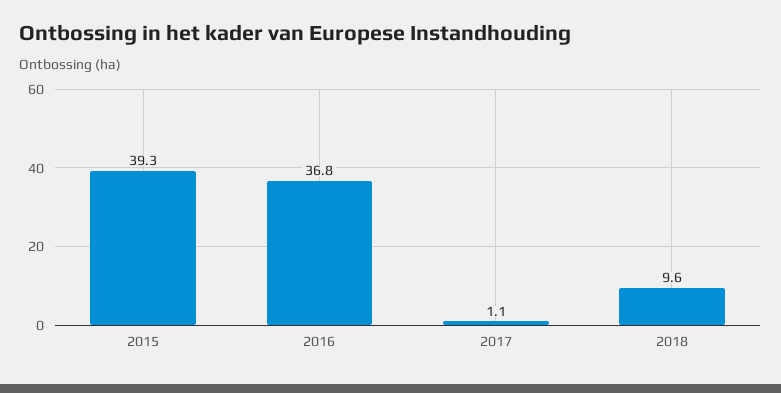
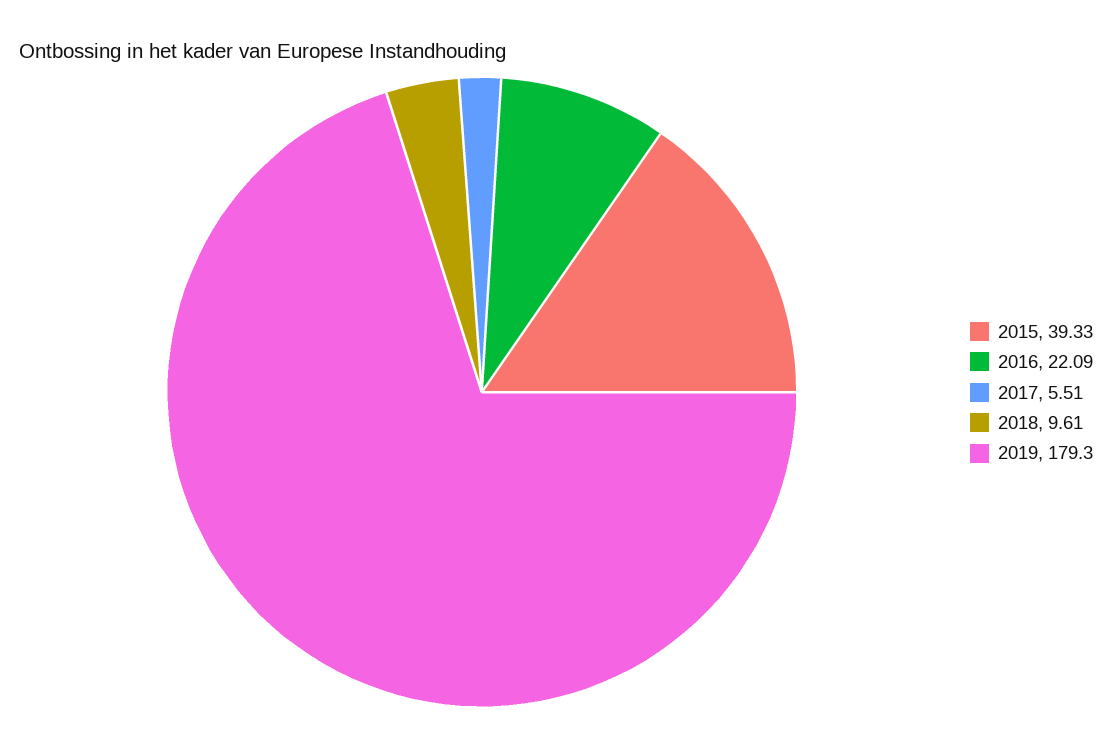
2016: 36.8 -> 22.09
2017: 1.1 -> 5.51
2019: none -> 179.3

